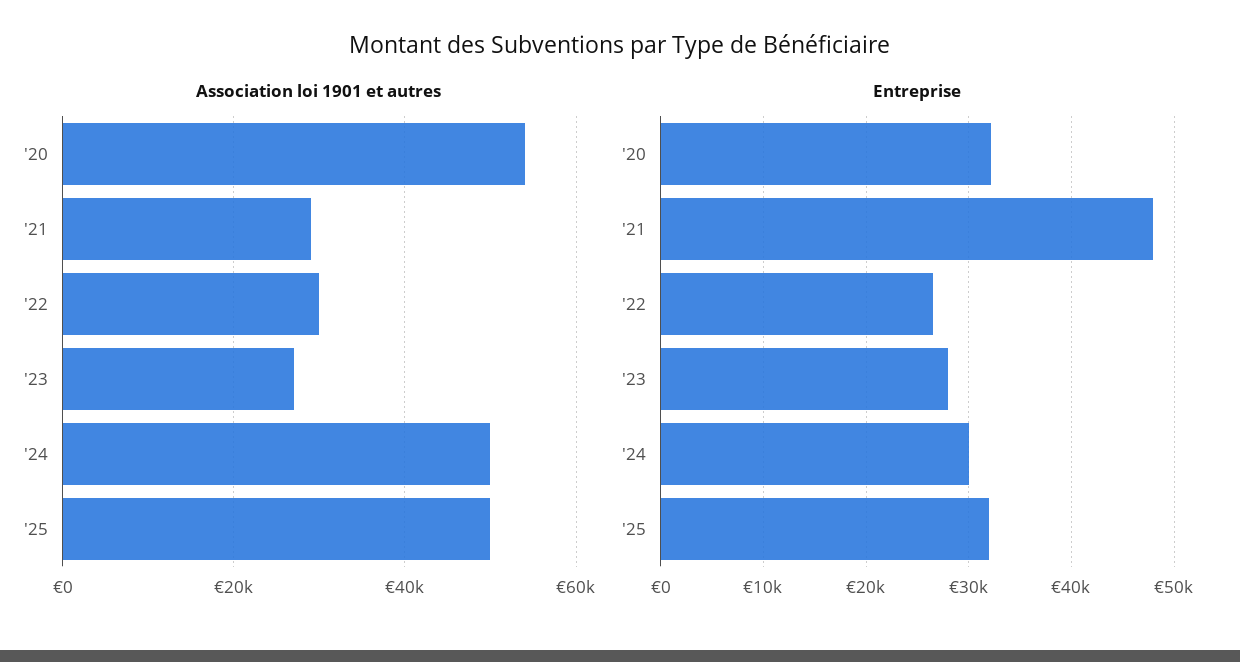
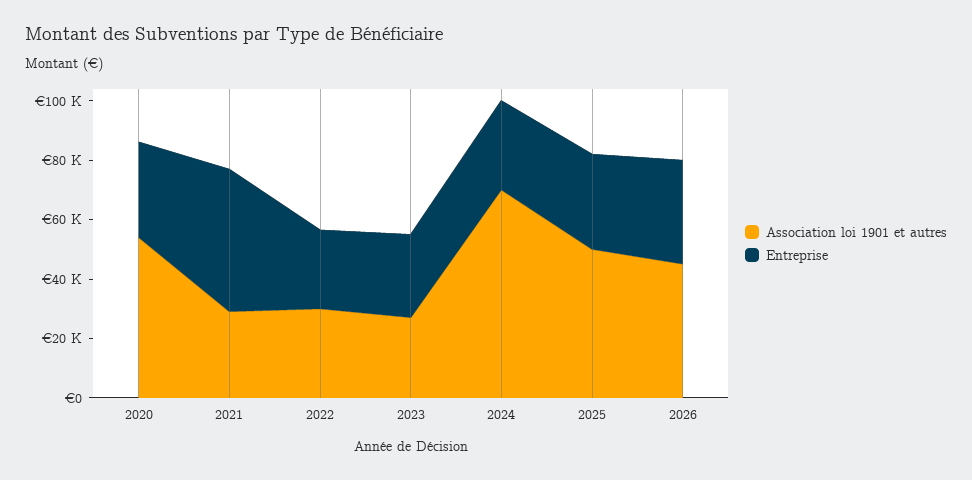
Association loi 1901 et autres, '24: 50000 -> 70000
Association loi 1901 et autres, 2026: none -> 45000
Entreprise, 2026: none -> 35000

